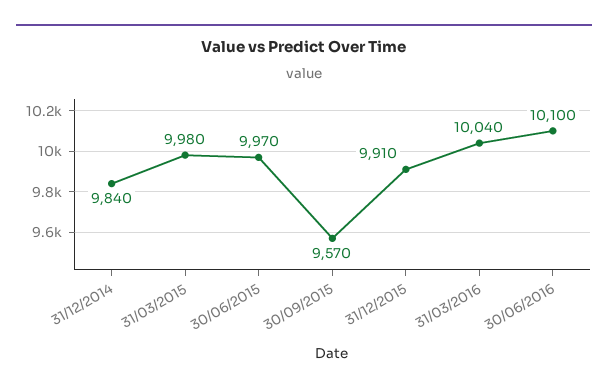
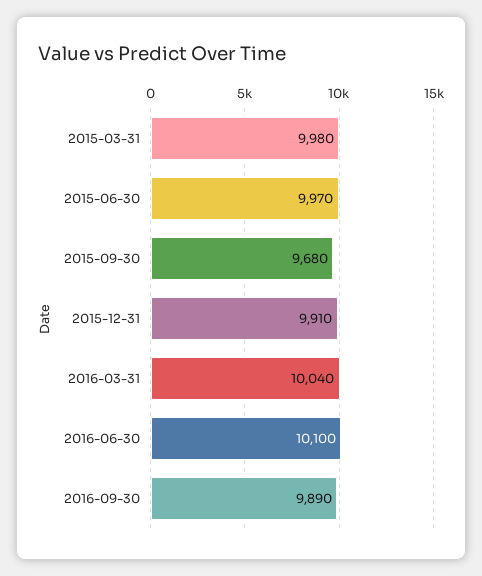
31/12/2014: 9840 -> none
30/09/2015: 9570 -> 9680
2016-09-30: none -> 9890

